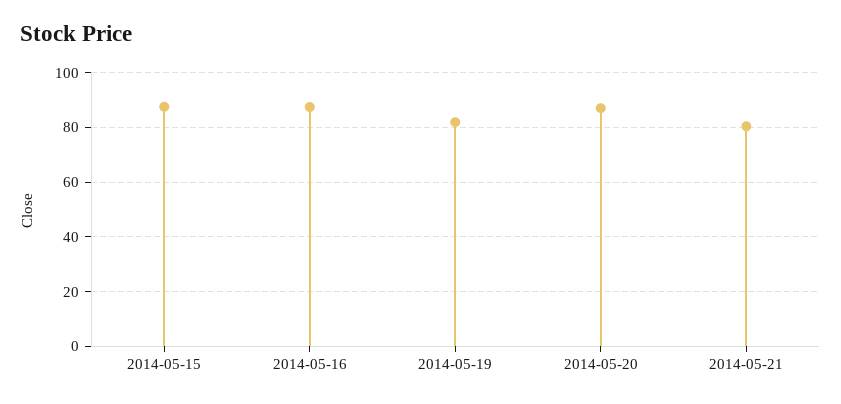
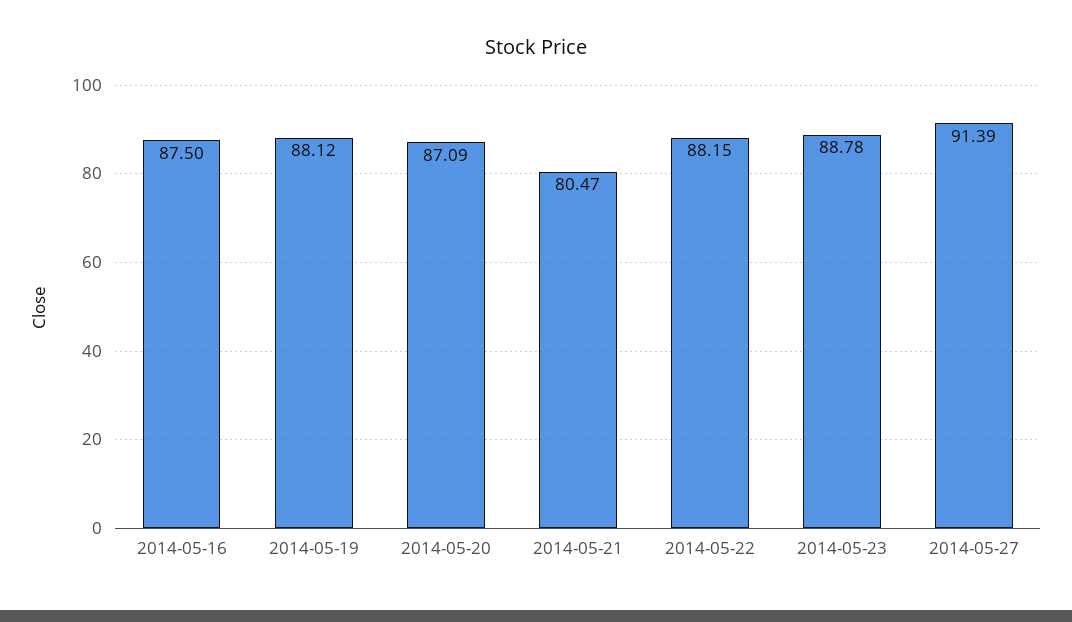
2014-05-15: 87.5 -> none
2014-05-19: 82.5 -> 88.12
2014-05-22: none -> 88.15
2014-05-23: none -> 88.78
2014-05-27: none -> 91.39

